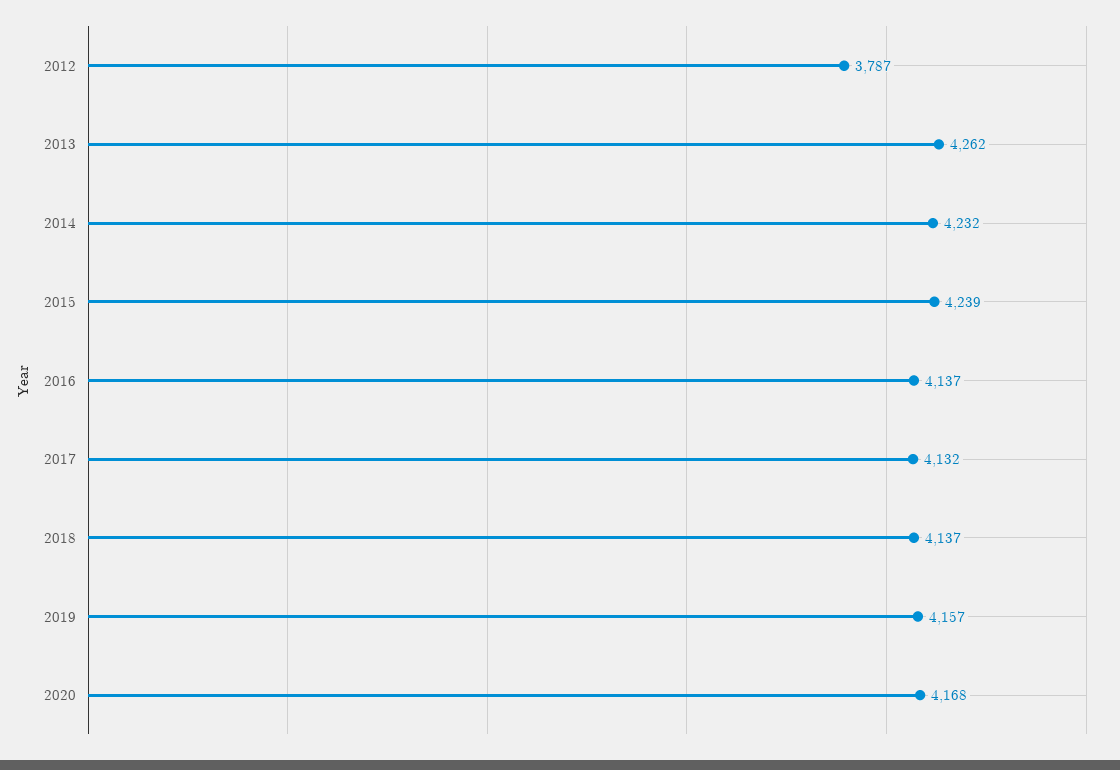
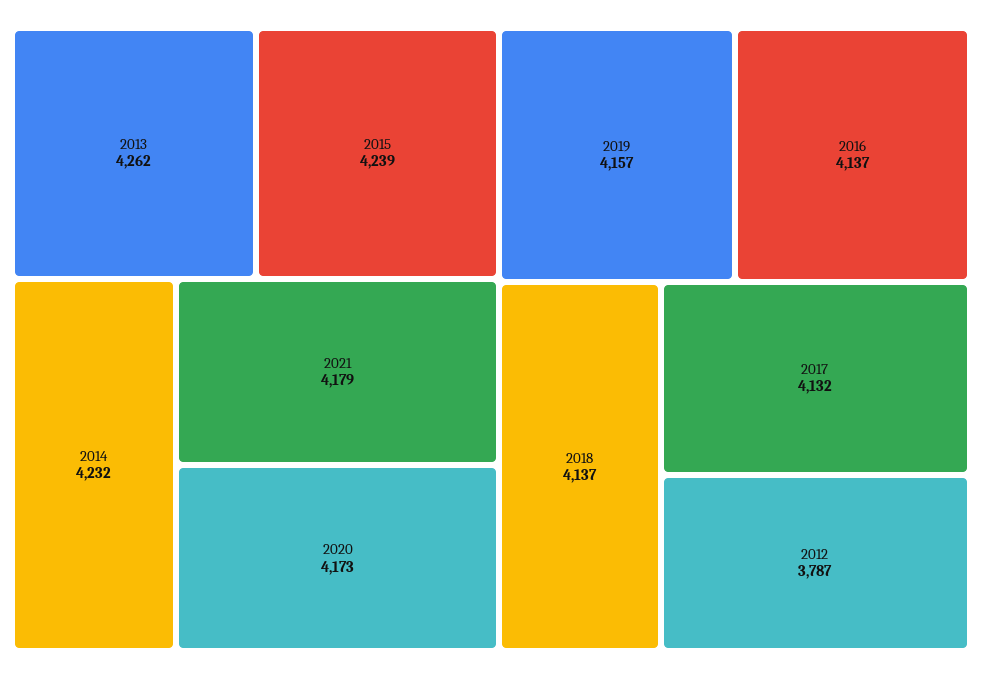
2020: 4168 -> 4173
2021: none -> 4179

